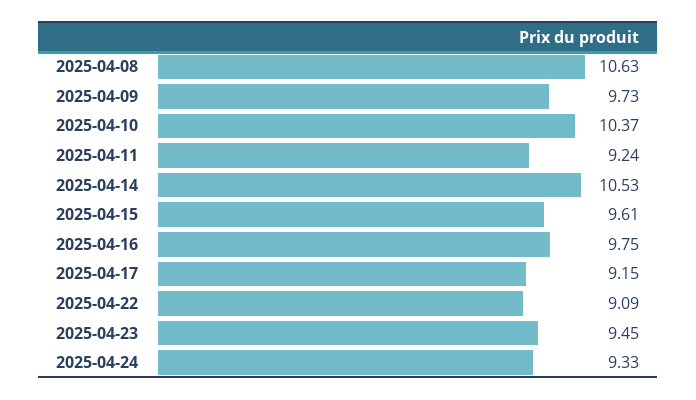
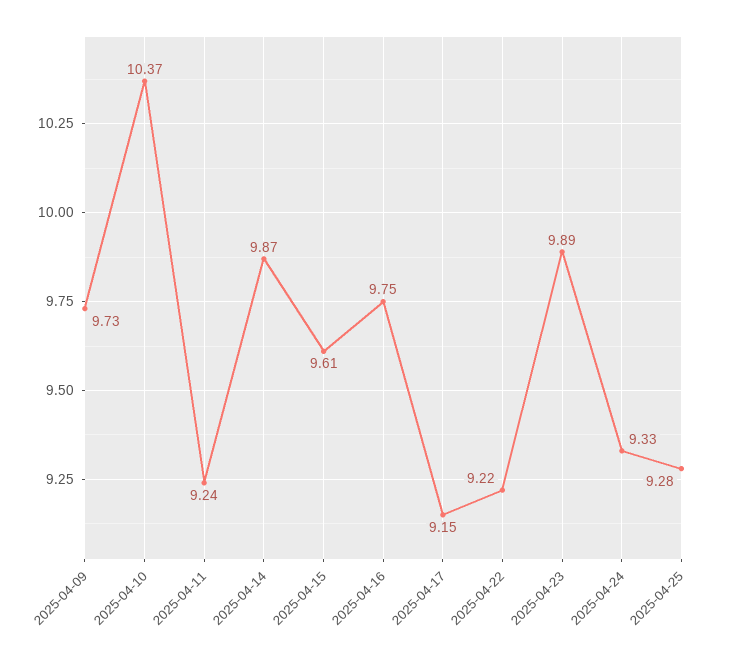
2025-04-08: 10.63 -> none
2025-04-14: 10.53 -> 9.87
2025-04-22: 9.09 -> 9.22
2025-04-23: 9.45 -> 9.89
2025-04-25: none -> 9.28

